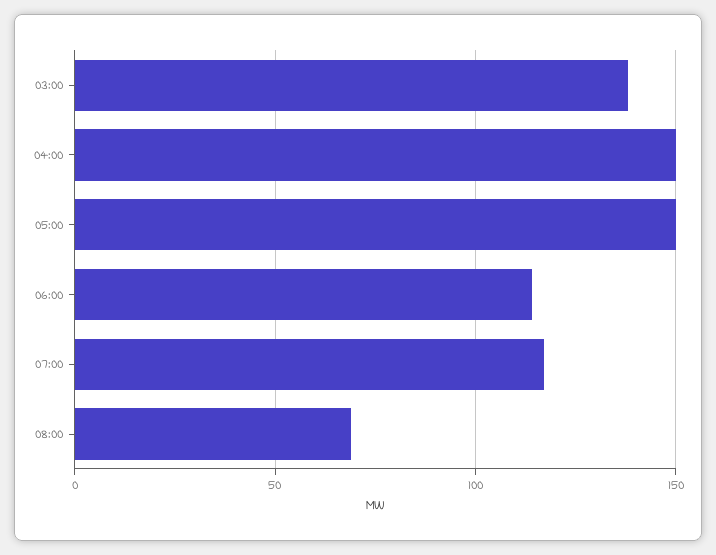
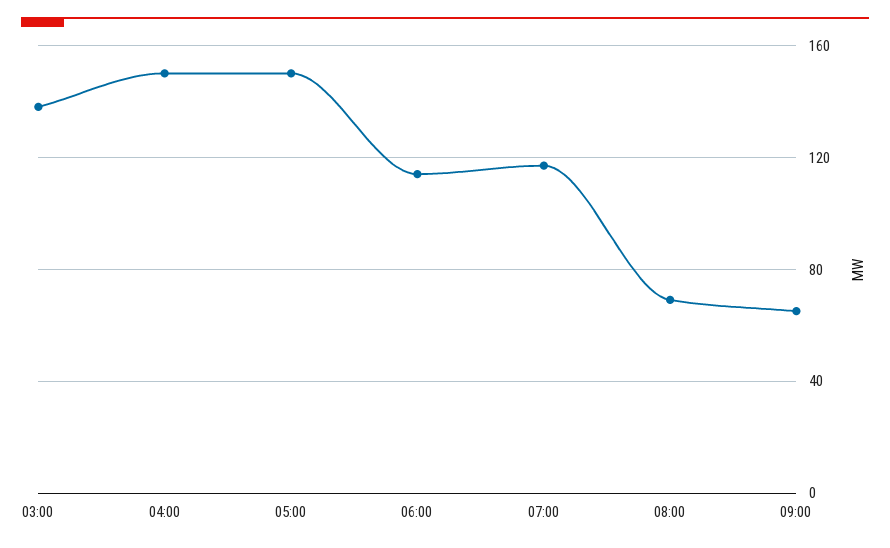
09:00: none -> 65

